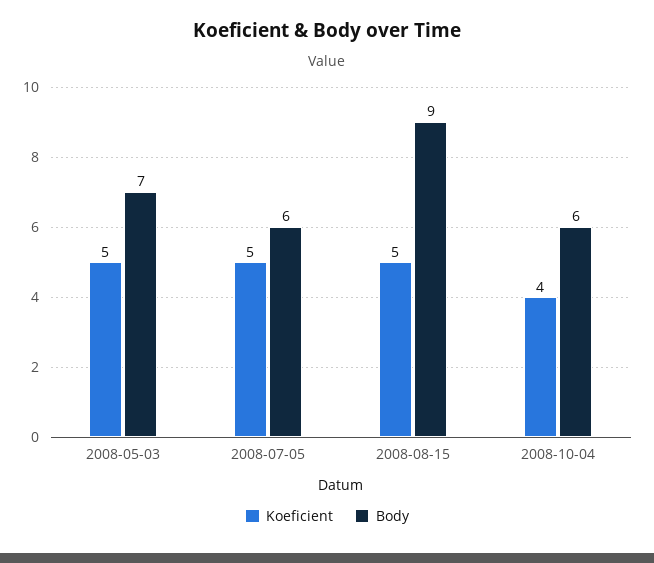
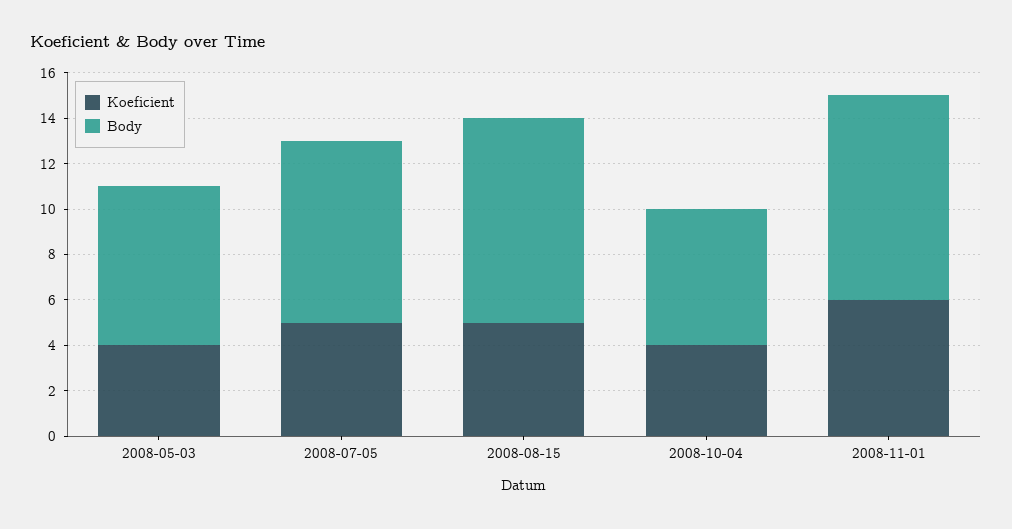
Koeficient, 2008-05-03: 5 -> 4
Body, 2008-07-05: 6 -> 8
Koeficient, 2008-11-01: none -> 6
Body, 2008-11-01: none -> 9

